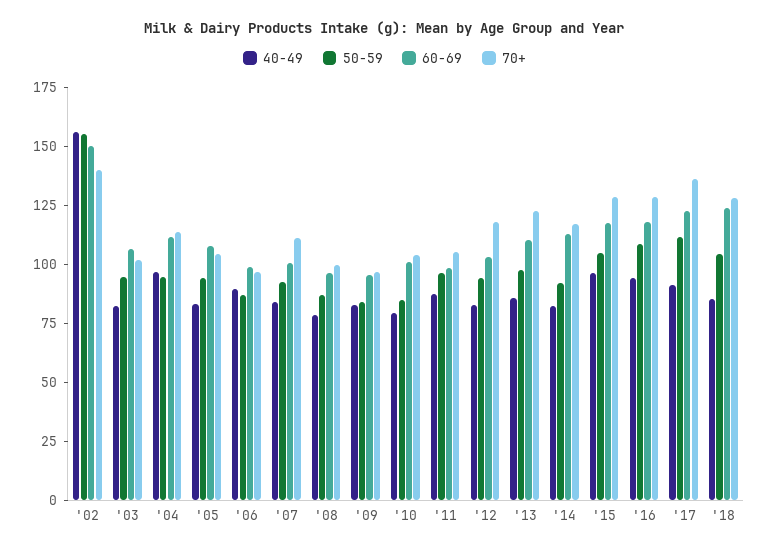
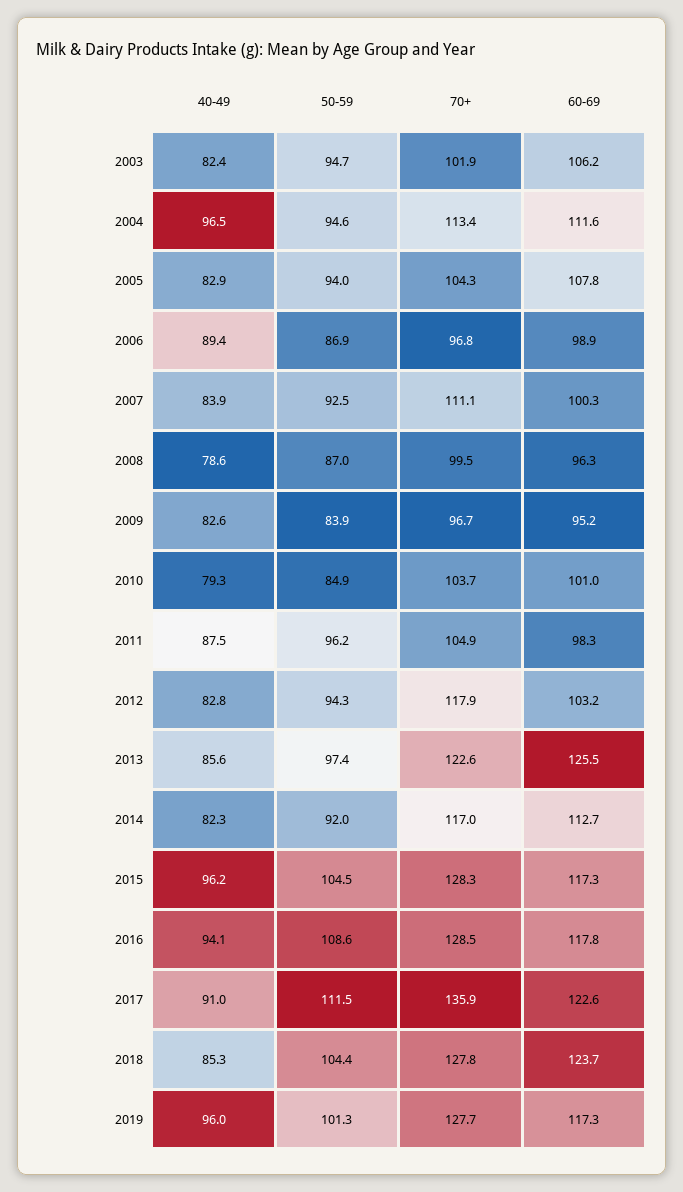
40-49, '02: 155 -> none
50-59, '02: 155 -> none
60-69, '02: 150 -> none
70+, '02: 140 -> none
60-69, '13: 110 -> 125.5
40-49, 2019: none -> 96
50-59, 2019: none -> 101.3
70+, 2019: none -> 127.7
60-69, 2019: none -> 117.3

